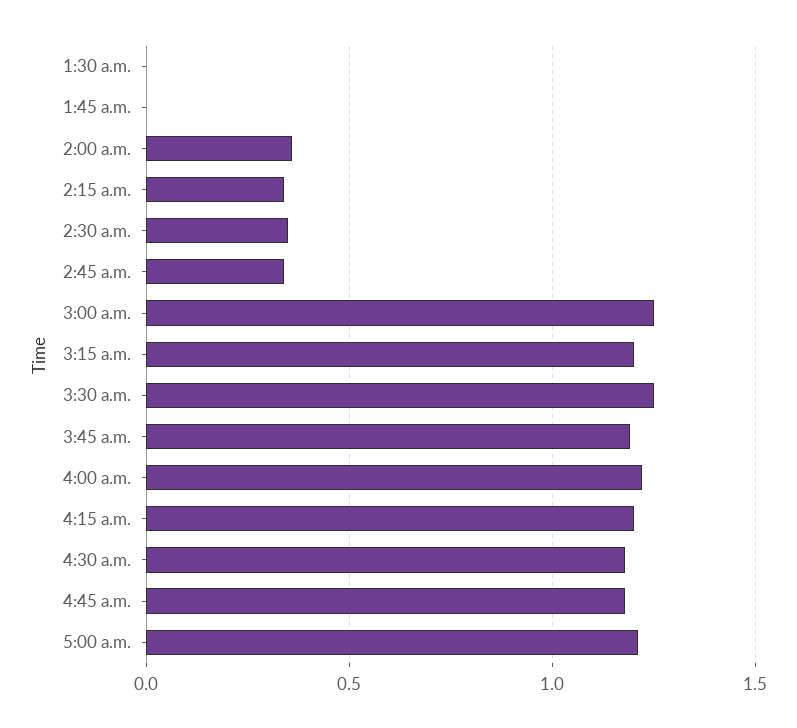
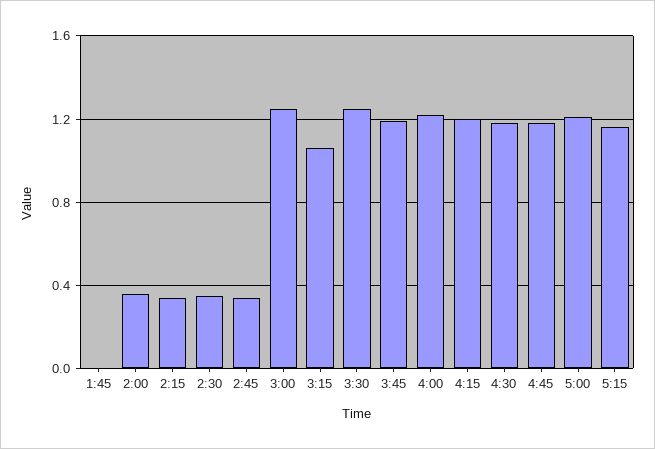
1:30 a.m.: 0 -> none
3:15 a.m.: 1.2 -> 1.05
5:15: none -> 1.15

